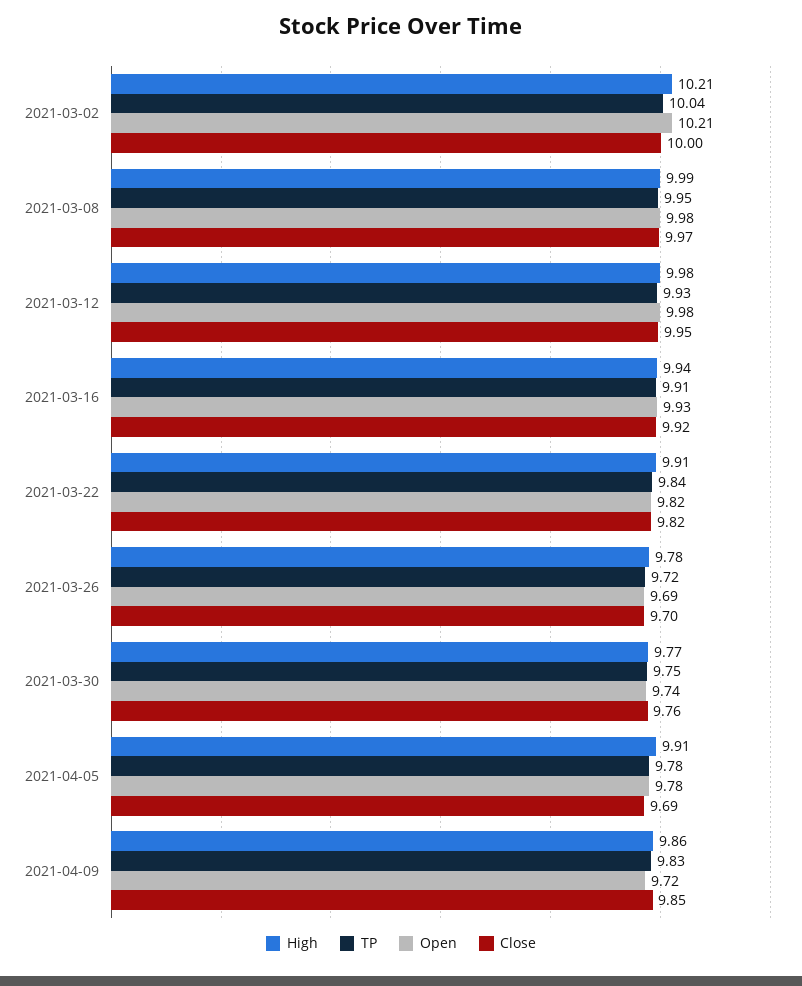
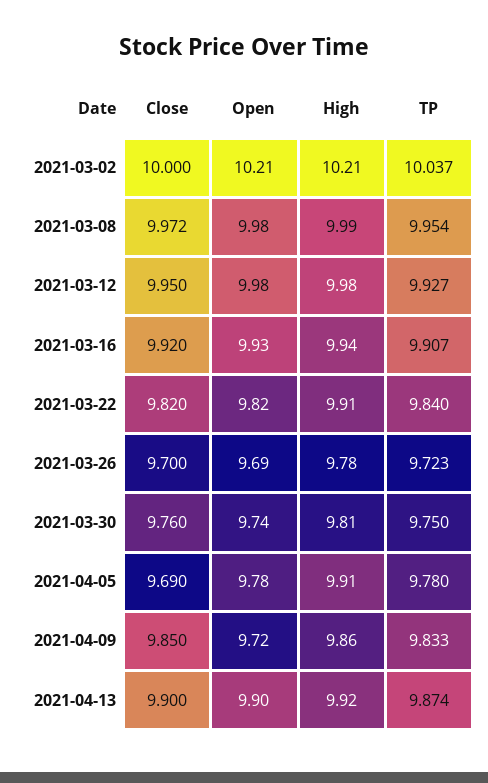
High, 2021-03-30: 9.77 -> 9.81
Close, 2021-04-13: none -> 9.9
Open, 2021-04-13: none -> 9.9
High, 2021-04-13: none -> 9.92
TP, 2021-04-13: none -> 9.874

